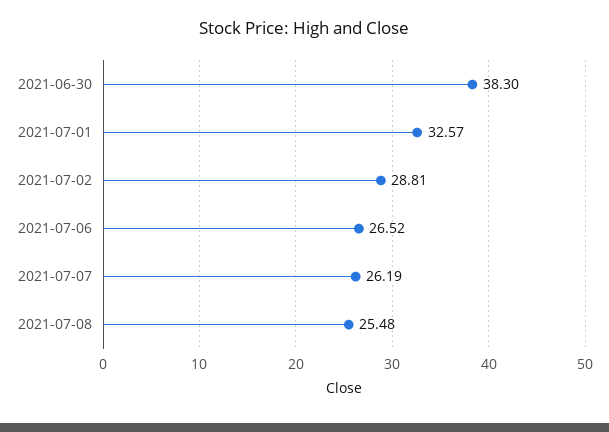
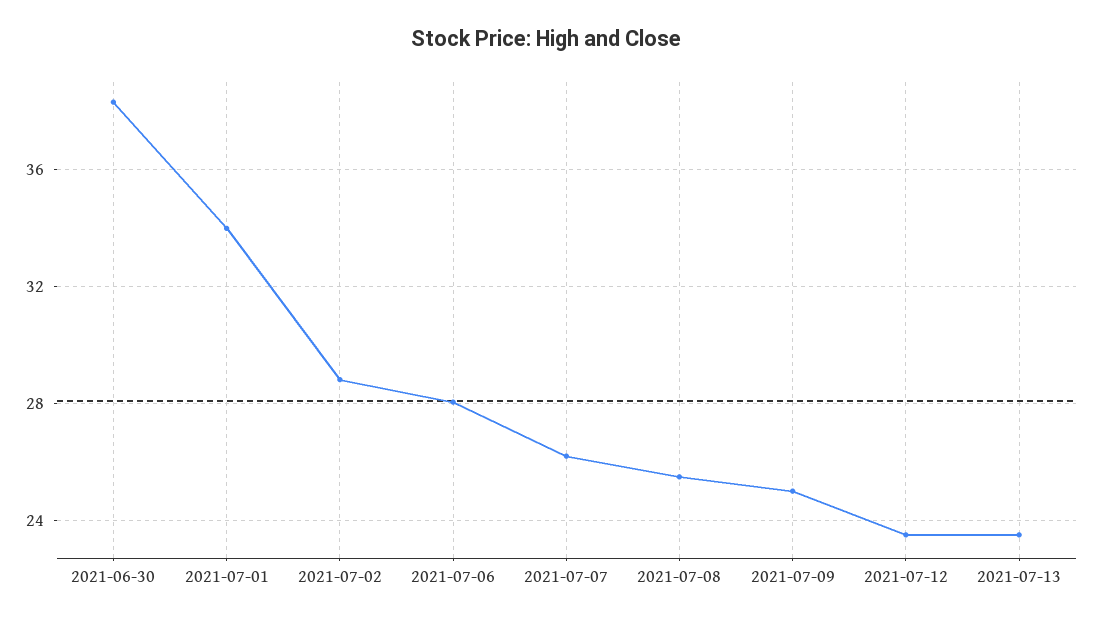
2021-07-01: 32.57 -> 34
2021-07-06: 26.52 -> 28
2021-07-09: none -> 25
2021-07-12: none -> 23.5
2021-07-13: none -> 23.5

